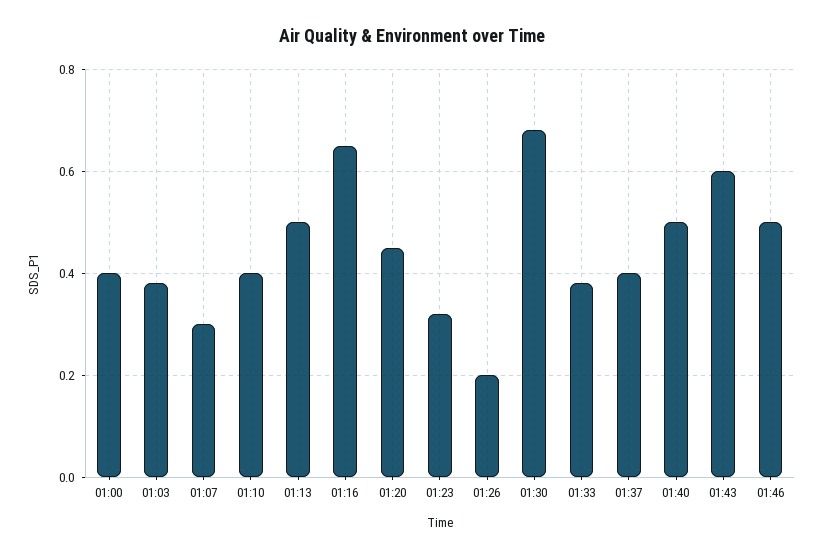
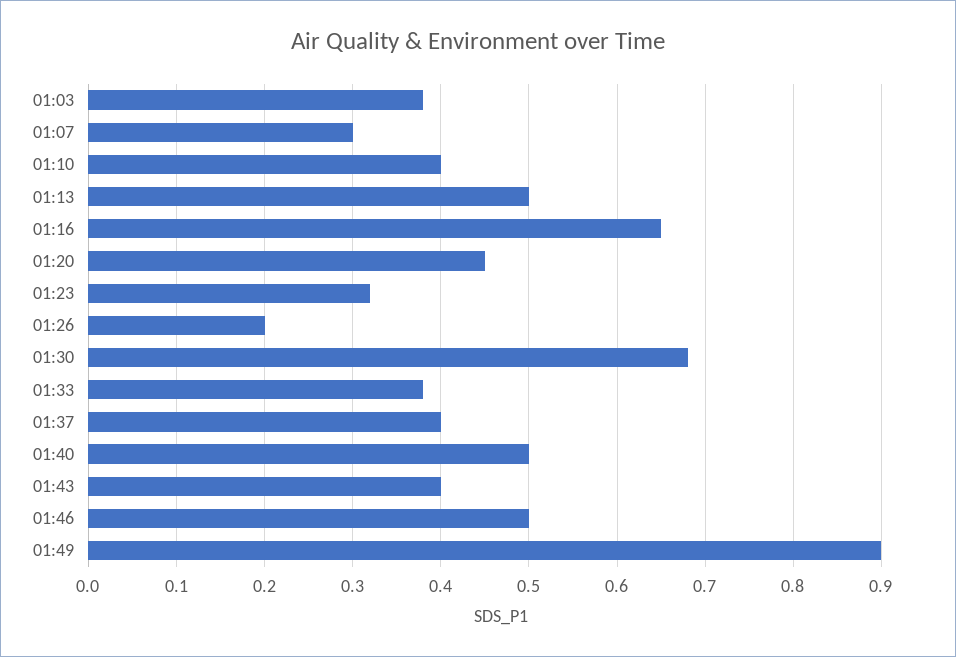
01:00: 0.4 -> none
01:43: 0.6 -> 0.4
01:49: none -> 0.9

